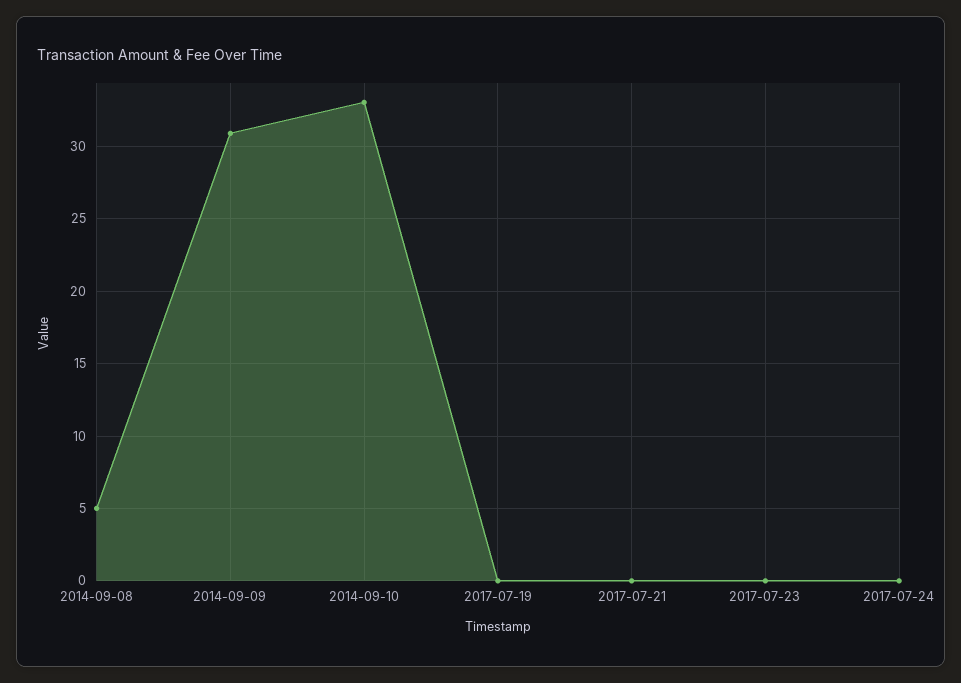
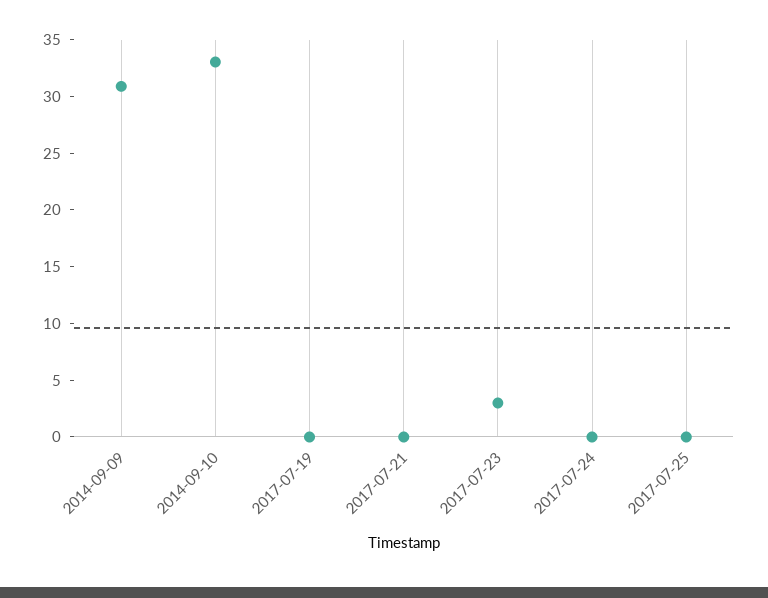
2014-09-08: 5 -> none
2017-07-23: 0 -> 3
2017-07-25: none -> 0

